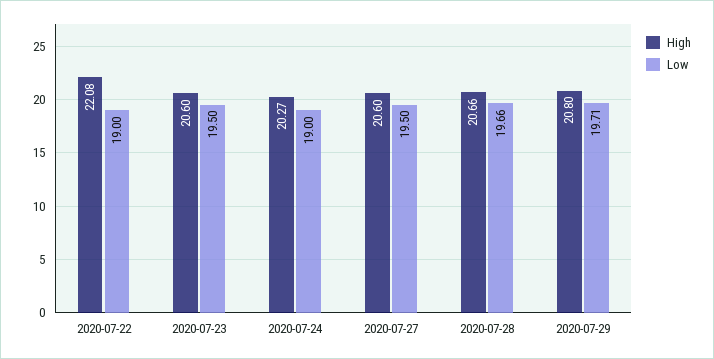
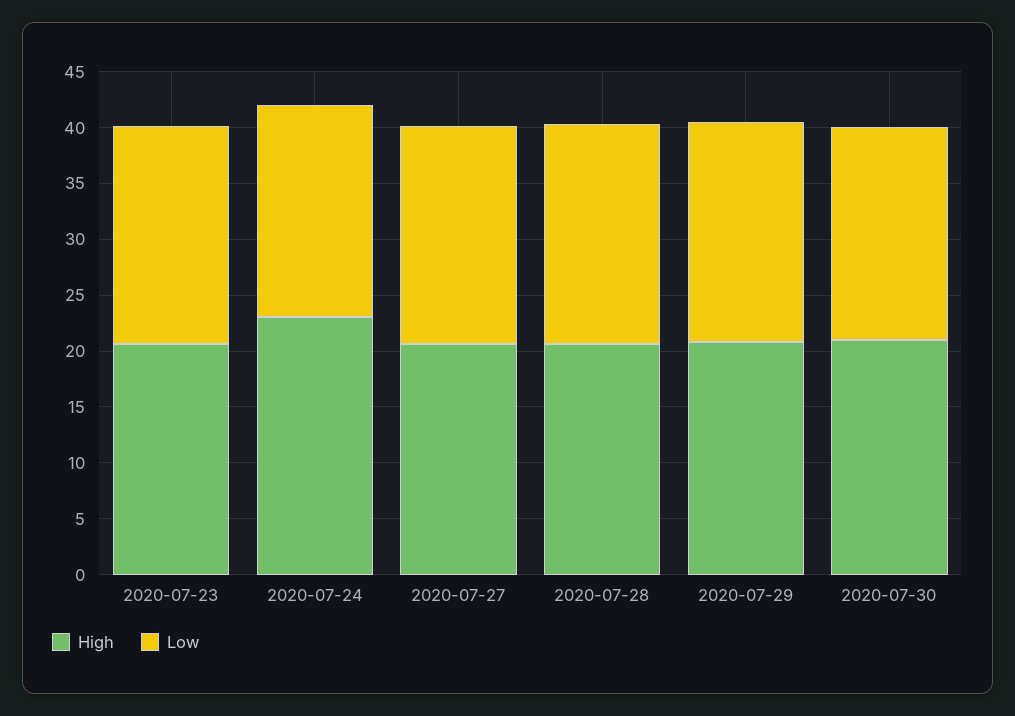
High, 2020-07-22: 22.08 -> none
Low, 2020-07-22: 19 -> none
High, 2020-07-24: 20.27 -> 23
High, 2020-07-30: none -> 21
Low, 2020-07-30: none -> 19

